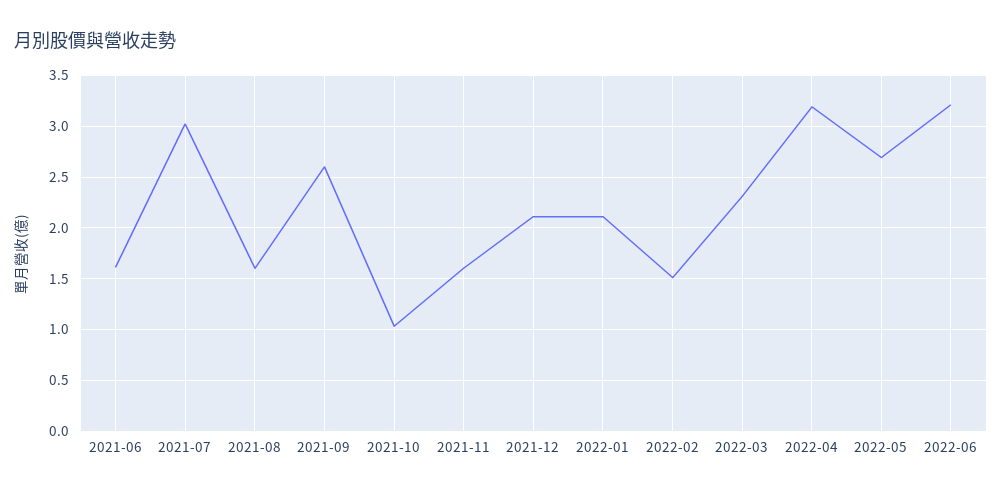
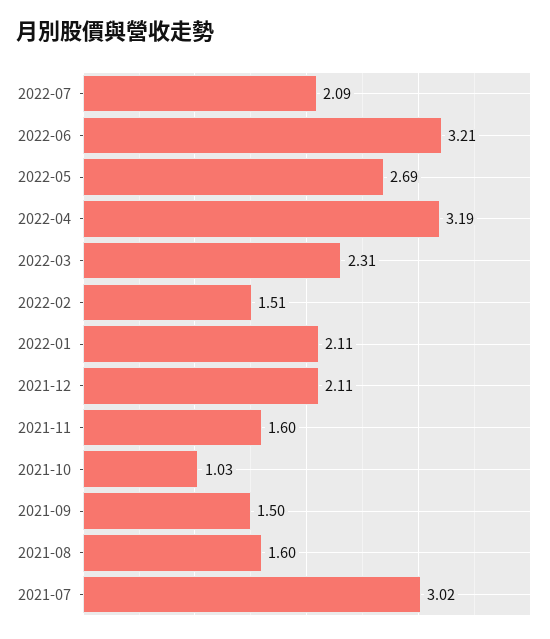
2021-06: 1.6 -> none
2021-09: 2.6 -> 1.5
2022-07: none -> 2.09

